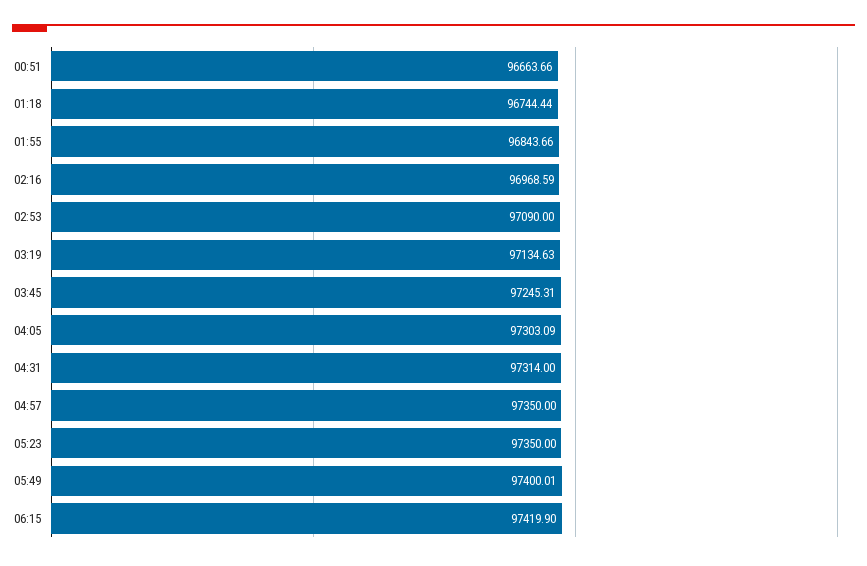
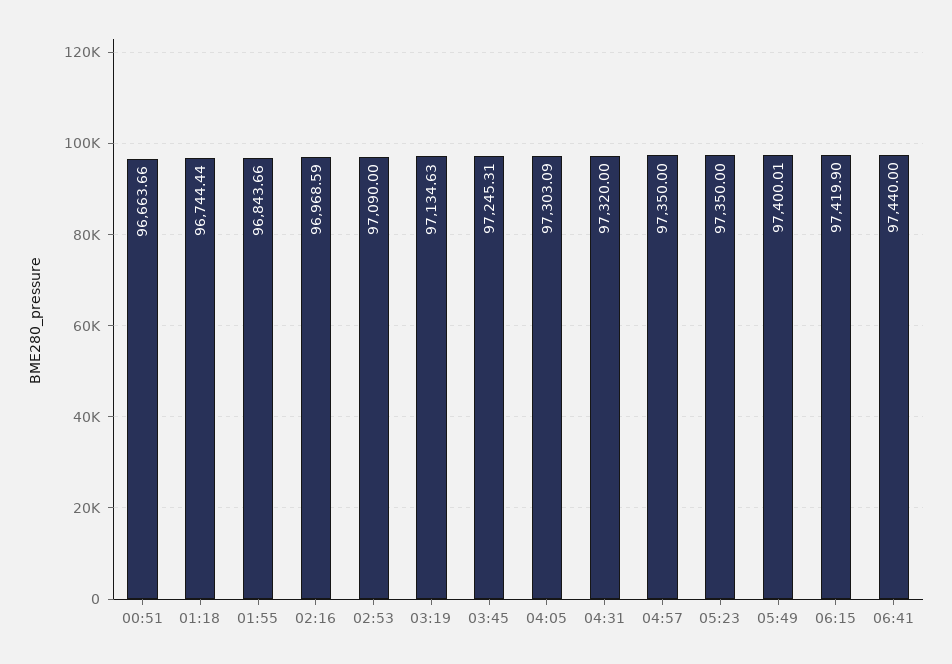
04:31: 97314 -> 97320
06:41: none -> 97440

